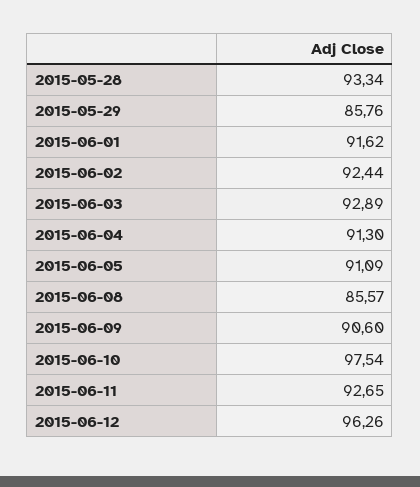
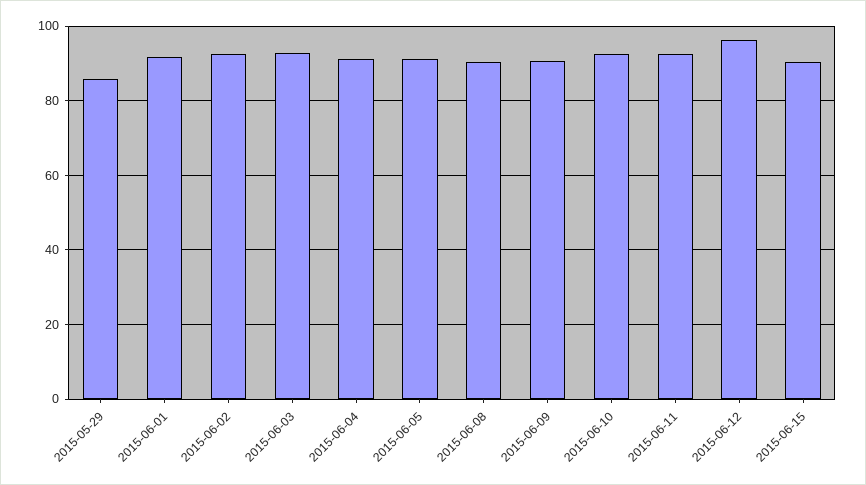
2015-05-28: 93.34 -> none
2015-06-08: 85.57 -> 90
2015-06-10: 97.54 -> 92
2015-06-15: none -> 90

